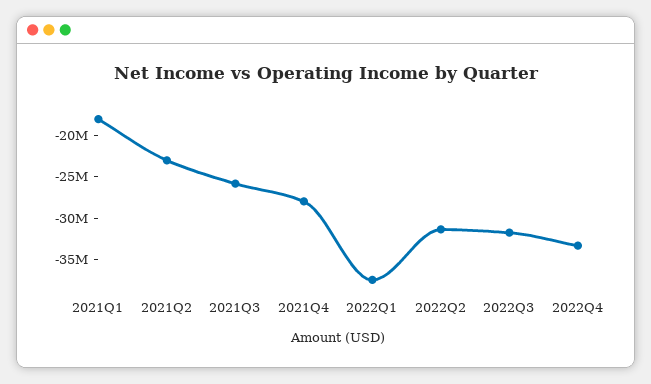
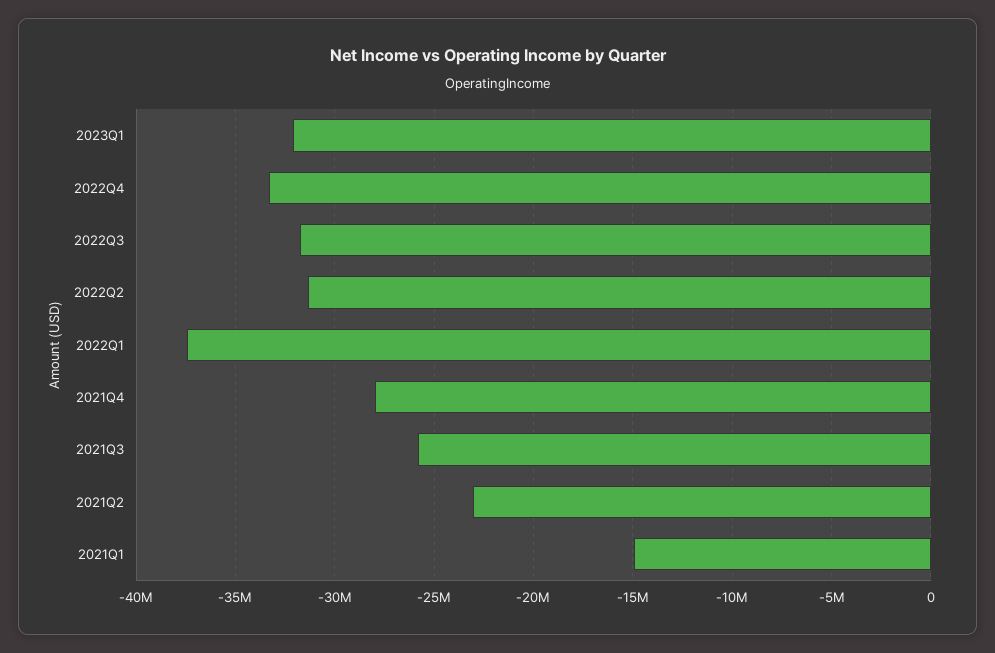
2021Q1: -18000000 -> -15000000
2023Q1: none -> -32000000

